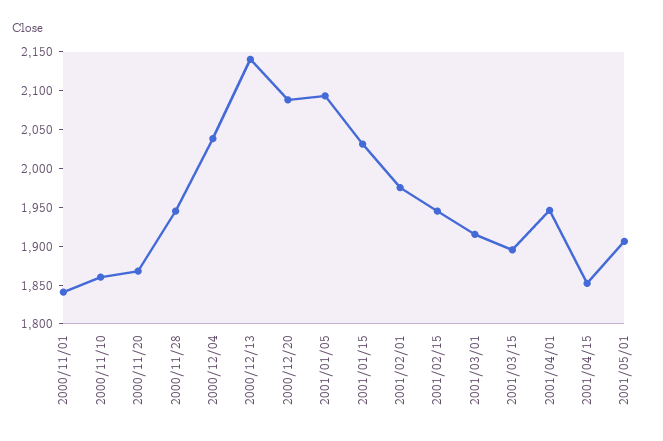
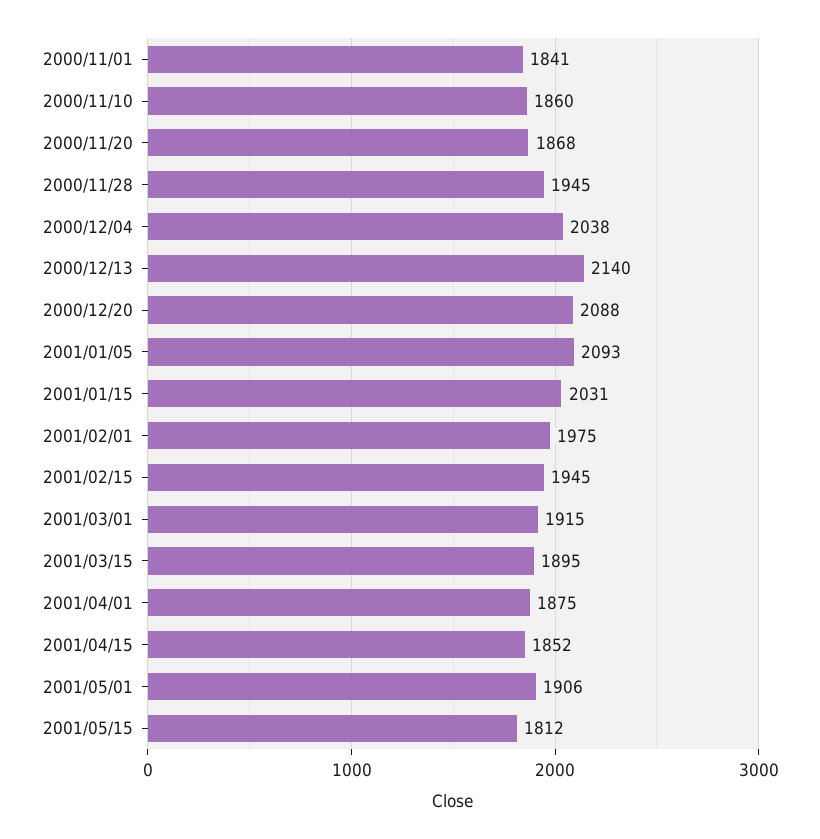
2001/04/01: 1950 -> 1875
2001/05/15: none -> 1812

